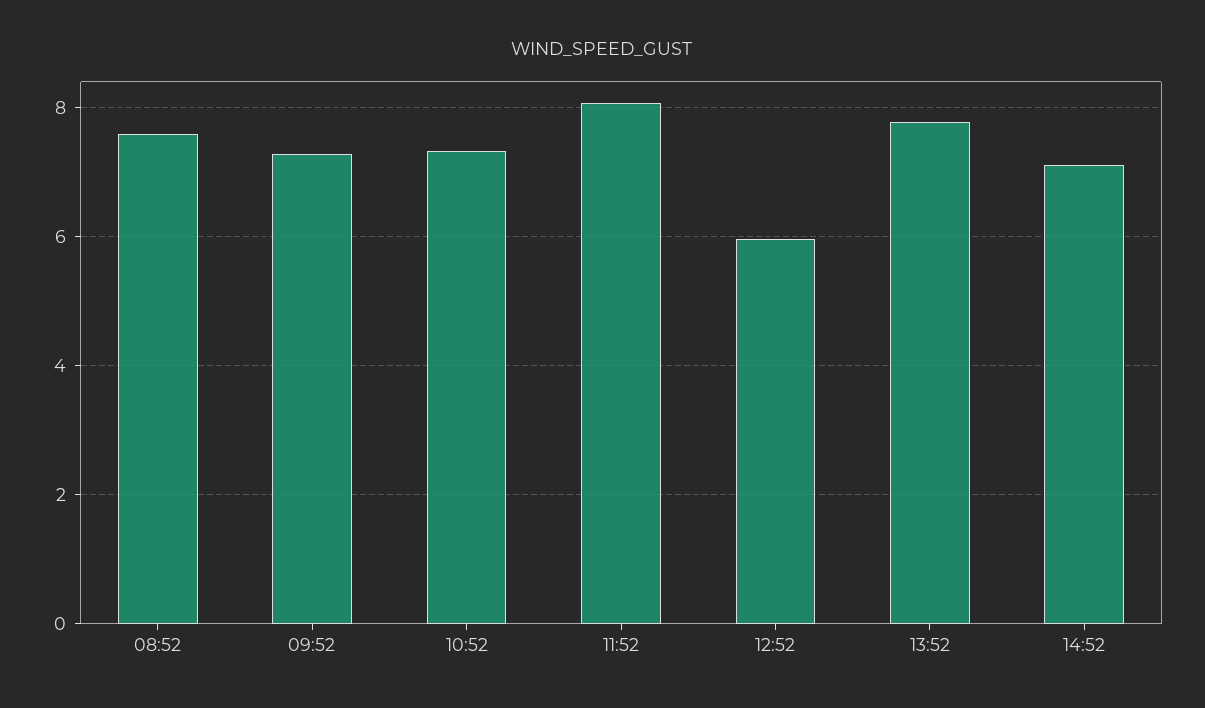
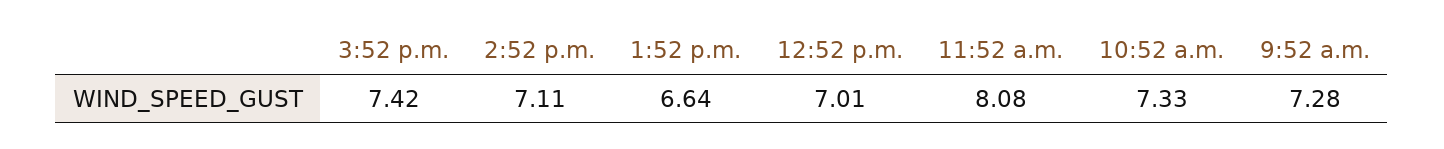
08:52: 7.6 -> none
12:52: 6 -> 7.01
13:52: 7.8 -> 6.64
3:52 p.m.: none -> 7.42

